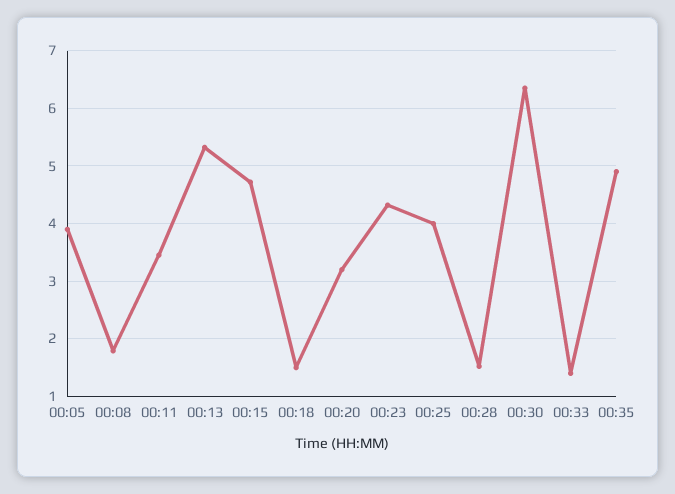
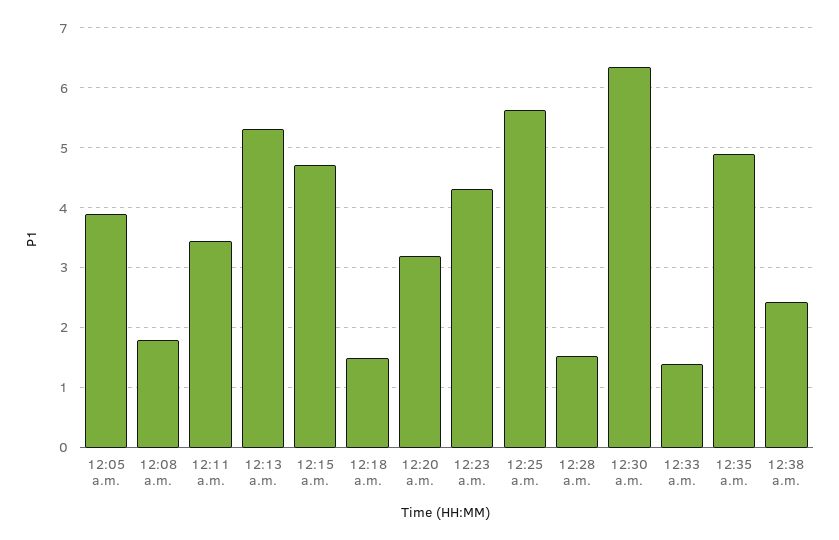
00:25: 4 -> 5.6
12:38 a.m.: none -> 2.4

